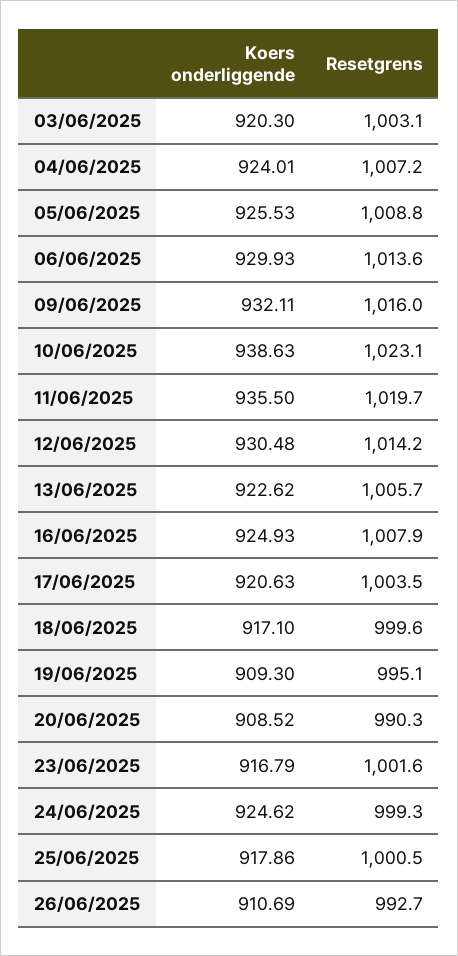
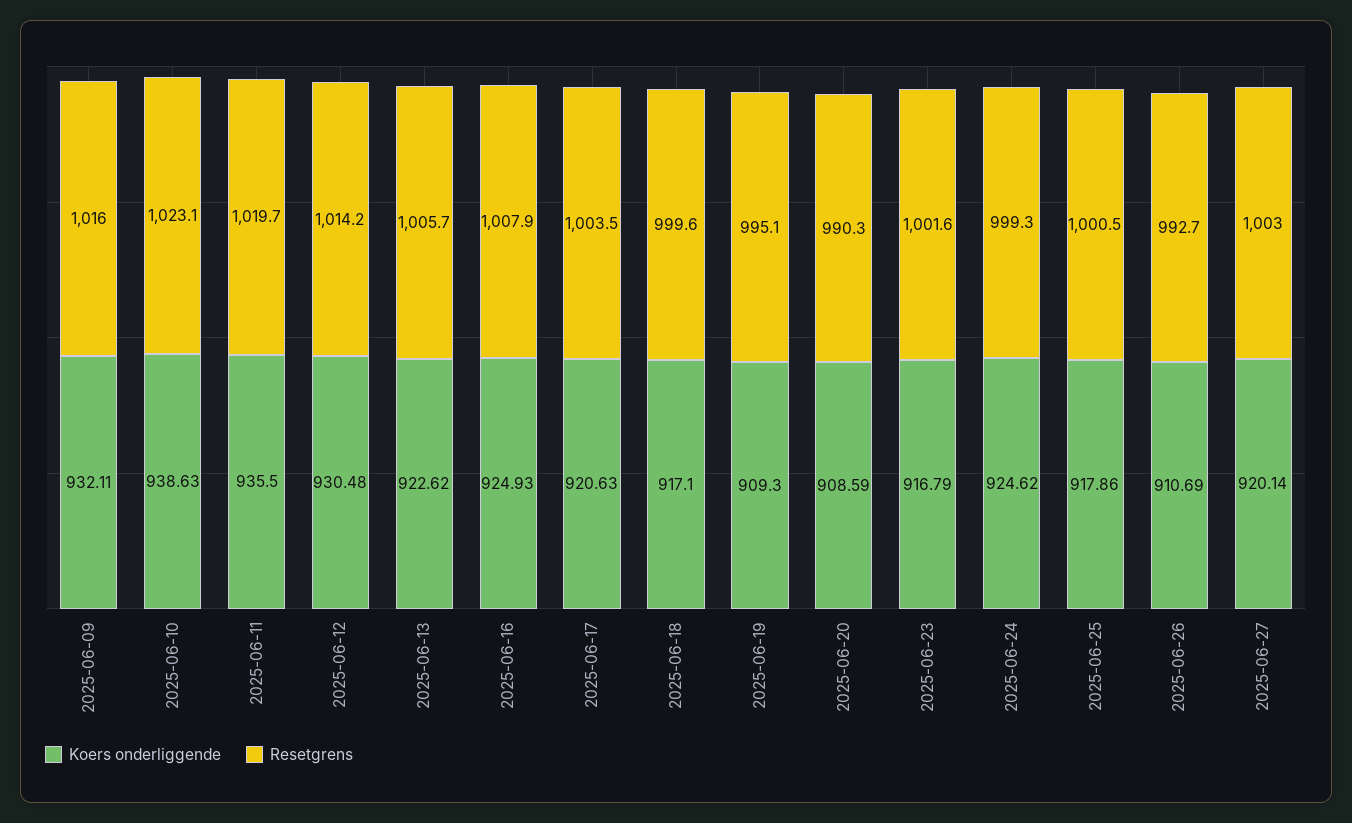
Koers onderliggende, 03/06/2025: 920.3 -> none
Resetgrens, 03/06/2025: 1003.1 -> none
Koers onderliggende, 04/06/2025: 924.01 -> none
Resetgrens, 04/06/2025: 1007.2 -> none
Koers onderliggende, 05/06/2025: 925.53 -> none
Resetgrens, 05/06/2025: 1008.8 -> none
Koers onderliggende, 06/06/2025: 929.93 -> none
Resetgrens, 06/06/2025: 1013.6 -> none
Koers onderliggende, 20/06/2025: 908.52 -> 908.59
Koers onderliggende, 2025-06-27: none -> 920.14
Resetgrens, 2025-06-27: none -> 1003

